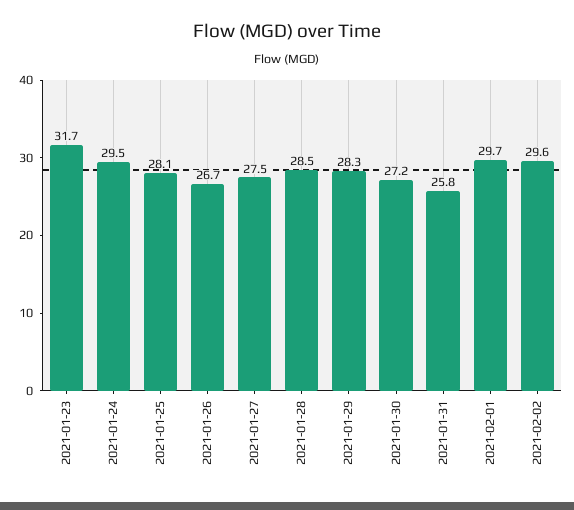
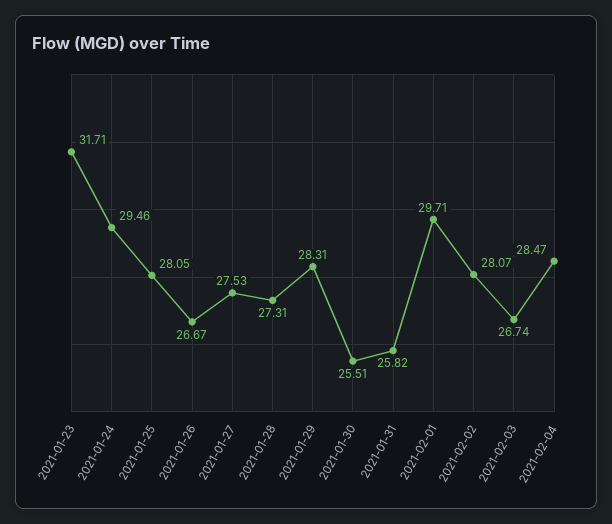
2021-01-28: 28.5 -> 27.31
2021-01-30: 27.2 -> 25.51
2021-02-02: 29.6 -> 28.07
2021-02-03: none -> 26.74
2021-02-04: none -> 28.47

